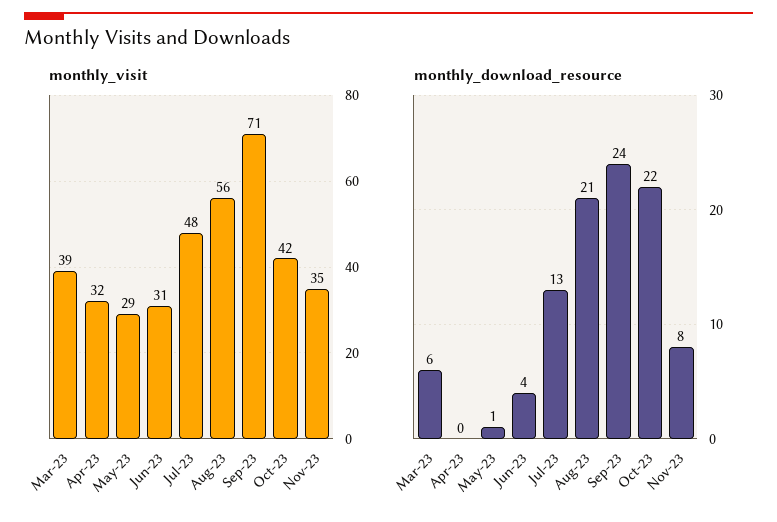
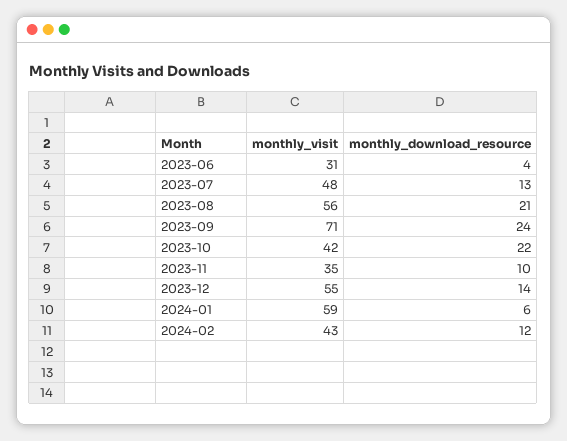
monthly_visit, Mar-23: 39 -> none
monthly_visit, Apr-23: 32 -> none
monthly_visit, May-23: 29 -> none
monthly_download_resource, Mar-23: 6 -> none
monthly_download_resource, Apr-23: 0 -> none
monthly_download_resource, May-23: 1 -> none
monthly_download_resource, Nov-23: 8 -> 10
monthly_visit, 2023-12: none -> 55
monthly_download_resource, 2023-12: none -> 14
monthly_visit, 2024-01: none -> 59
monthly_download_resource, 2024-01: none -> 6
monthly_visit, 2024-02: none -> 43
monthly_download_resource, 2024-02: none -> 12

